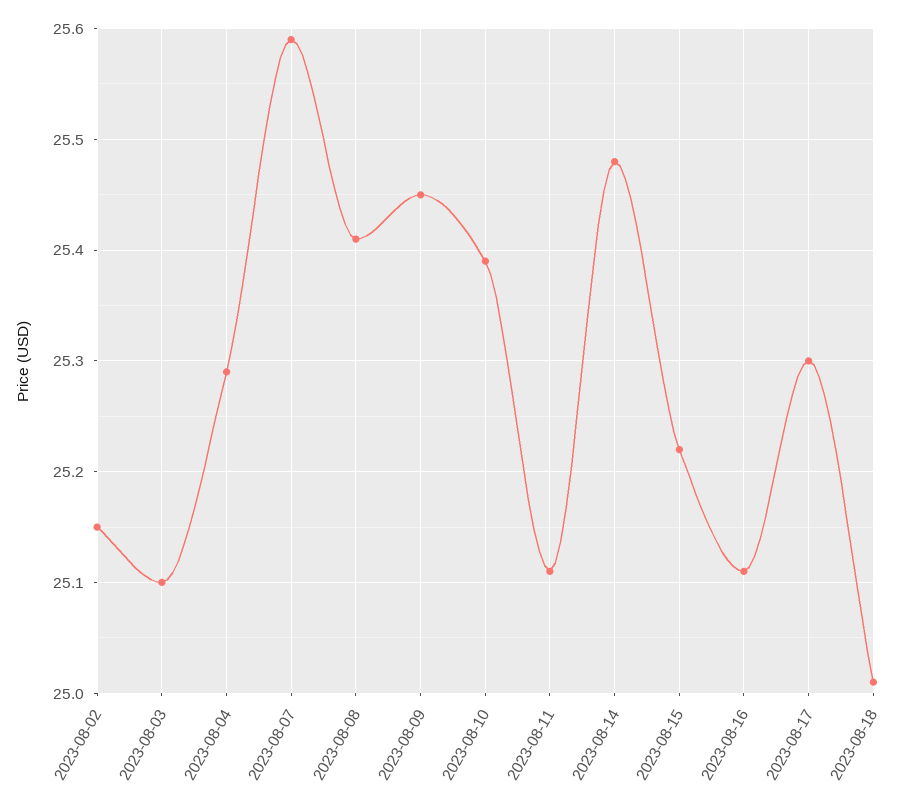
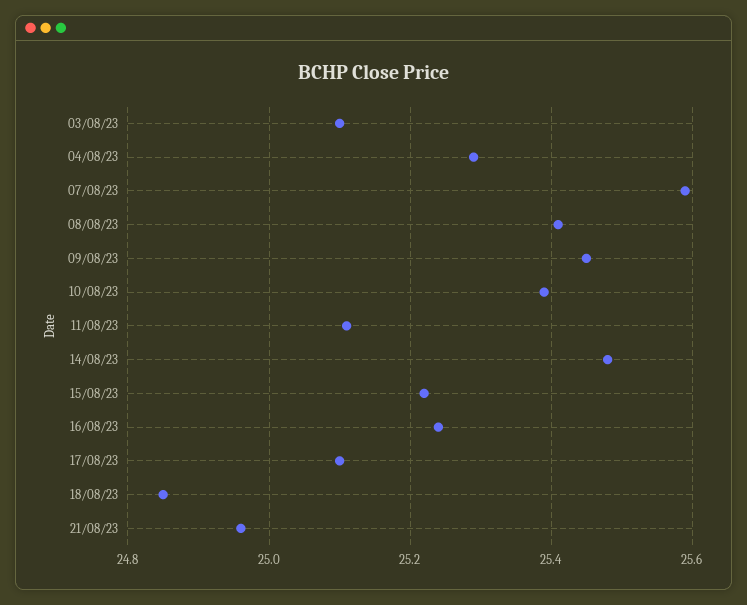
2023-08-02: 25.15 -> none
2023-08-16: 25.11 -> 25.25
2023-08-17: 25.3 -> 25.1
2023-08-18: 25.01 -> 24.85
21/08/23: none -> 24.95

